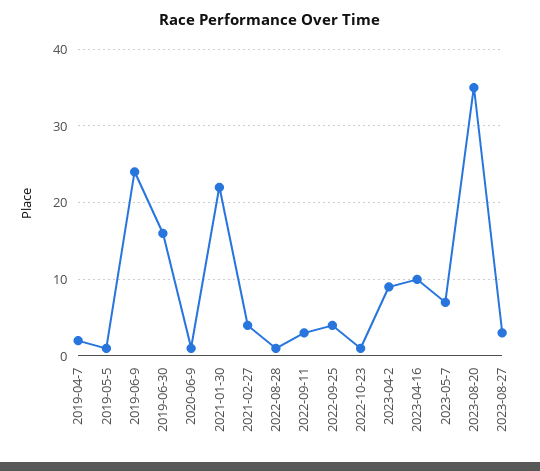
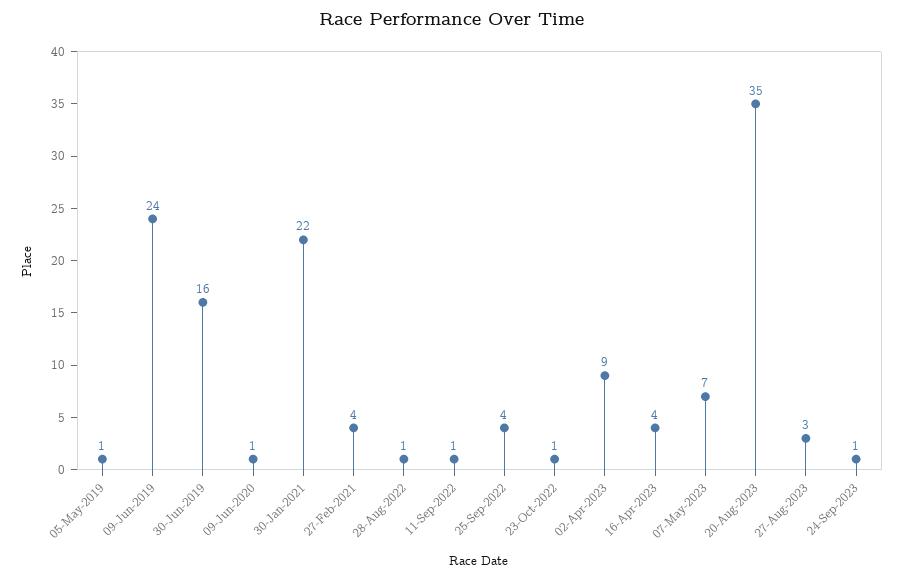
2019-04-7: 2 -> none
2022-09-11: 3 -> 1
2023-04-16: 10 -> 4
24-Sep-2023: none -> 1

